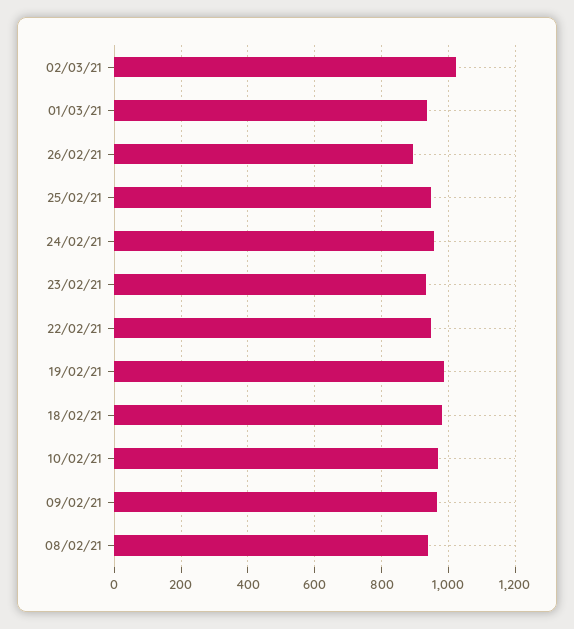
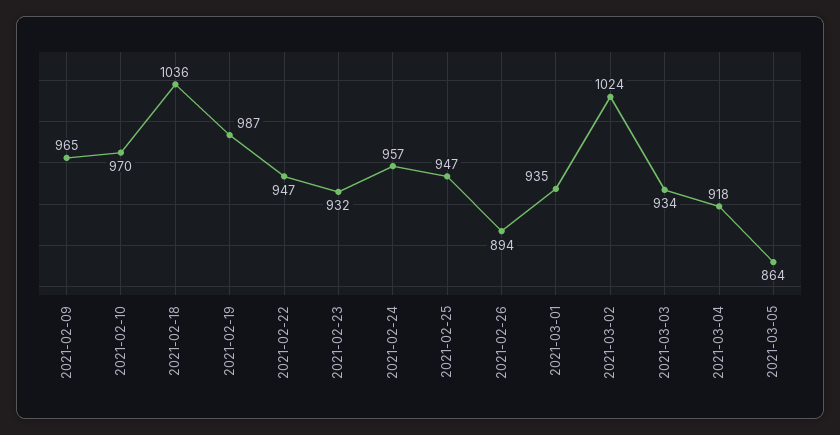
18/02/21: 980 -> 1036
08/02/21: 940 -> none
2021-03-03: none -> 934
2021-03-04: none -> 918
2021-03-05: none -> 864

